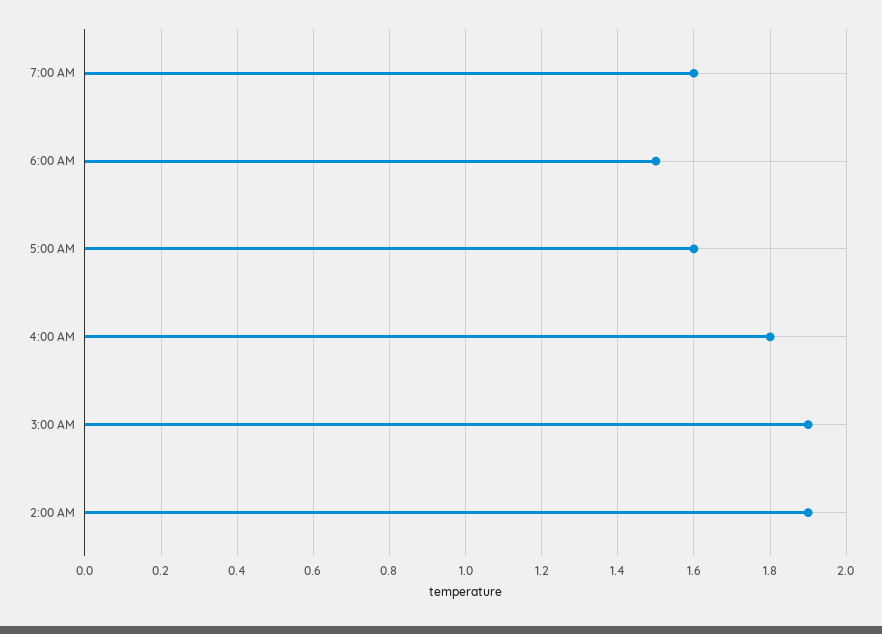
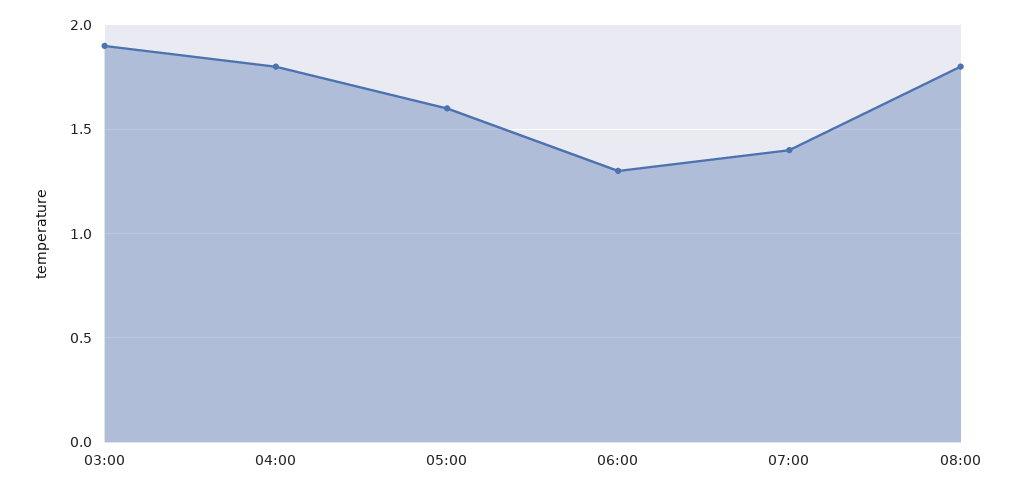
7:00 AM: 1.6 -> 1.4
6:00 AM: 1.5 -> 1.3
2:00 AM: 1.9 -> none
08:00: none -> 1.8

